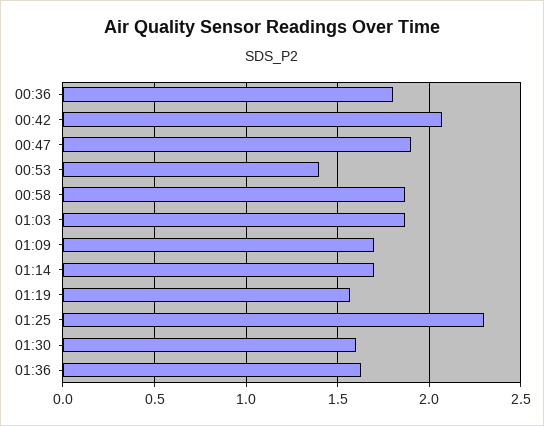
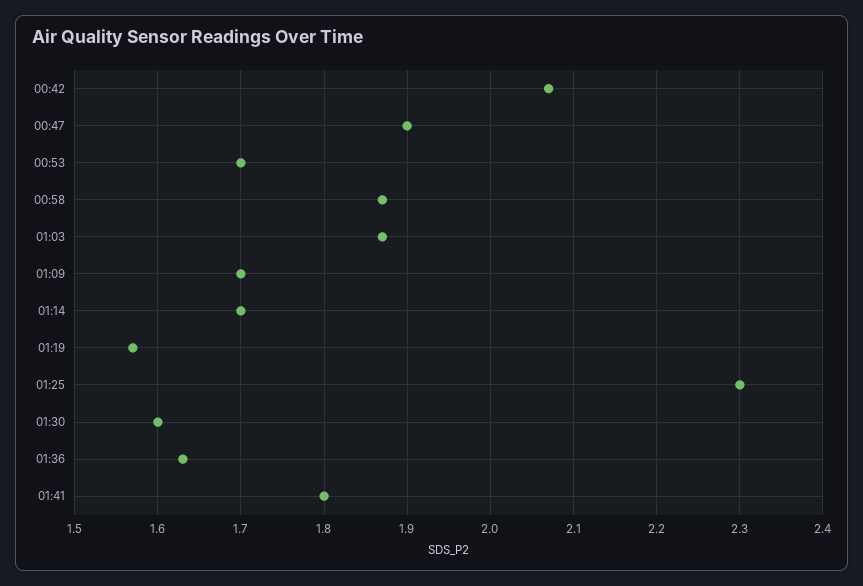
00:36: 1.8 -> none
00:53: 1.4 -> 1.7
01:41: none -> 1.8

